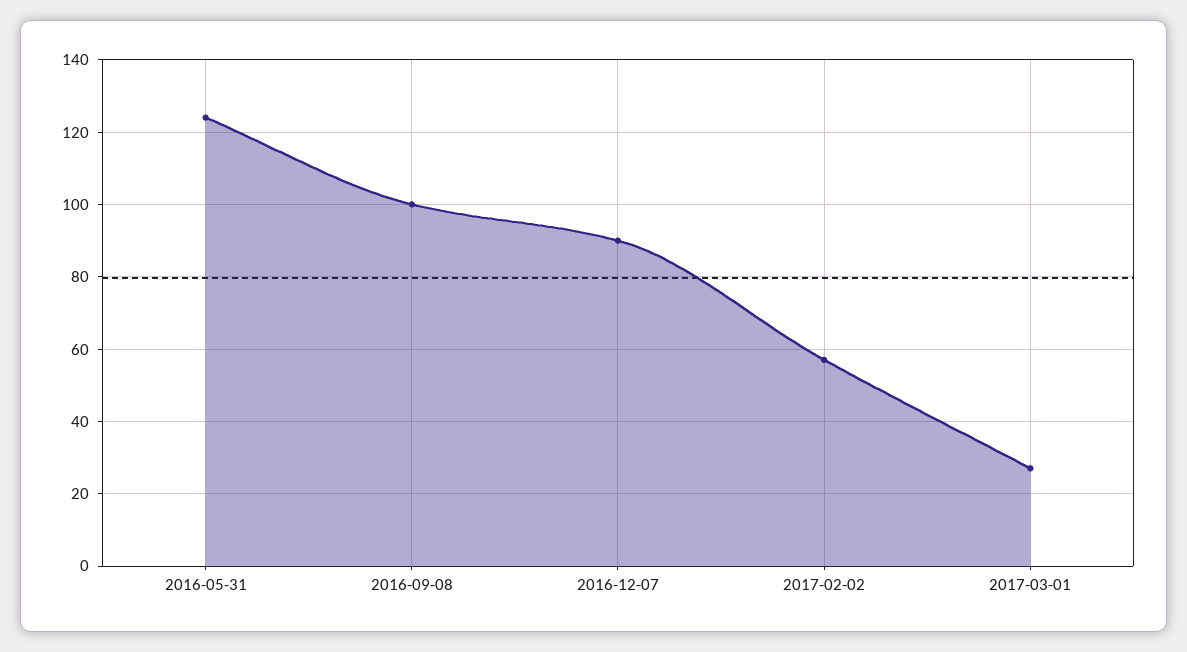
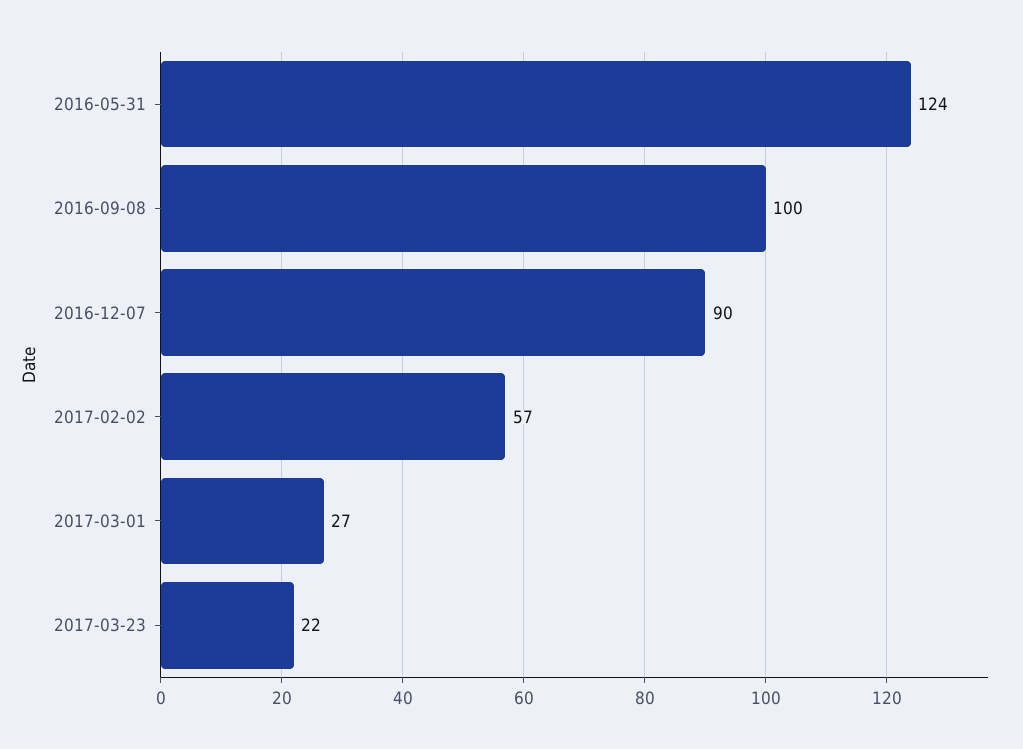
2017-03-23: none -> 22

